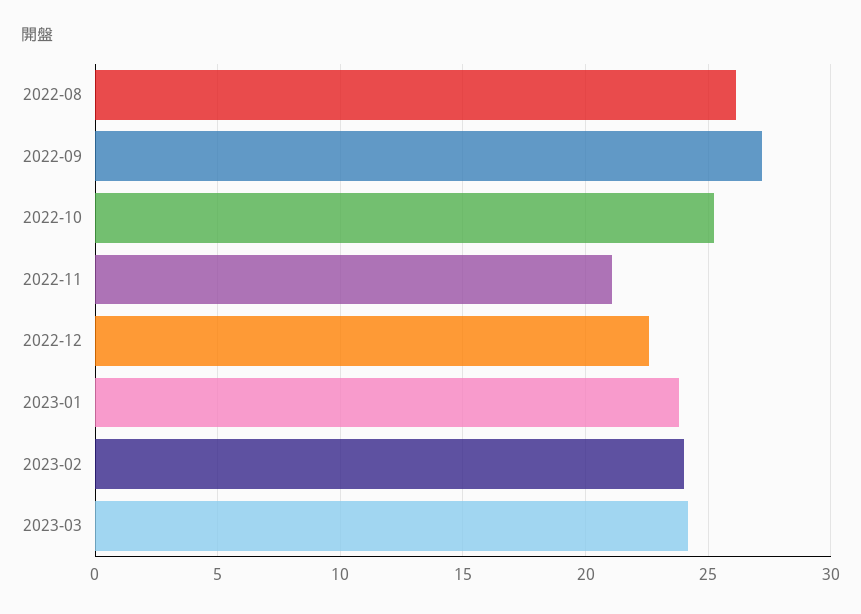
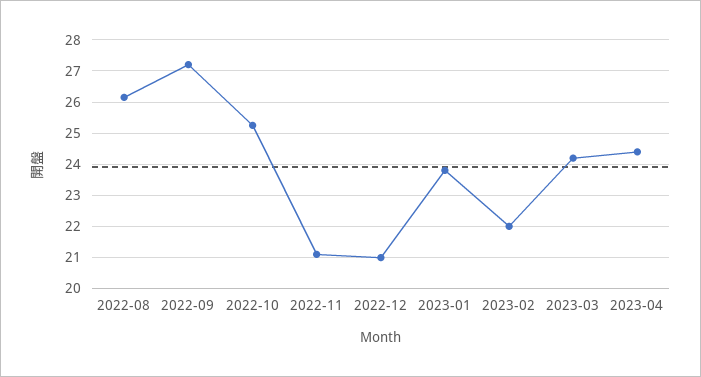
2022-12: 22.5 -> 21
2023-02: 24 -> 22
2023-04: none -> 24.4

